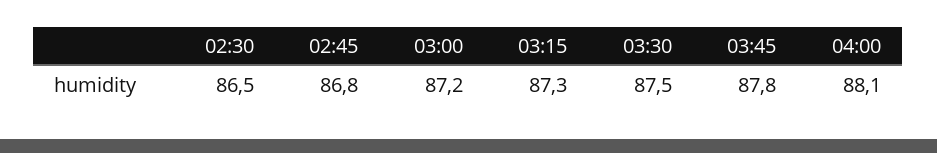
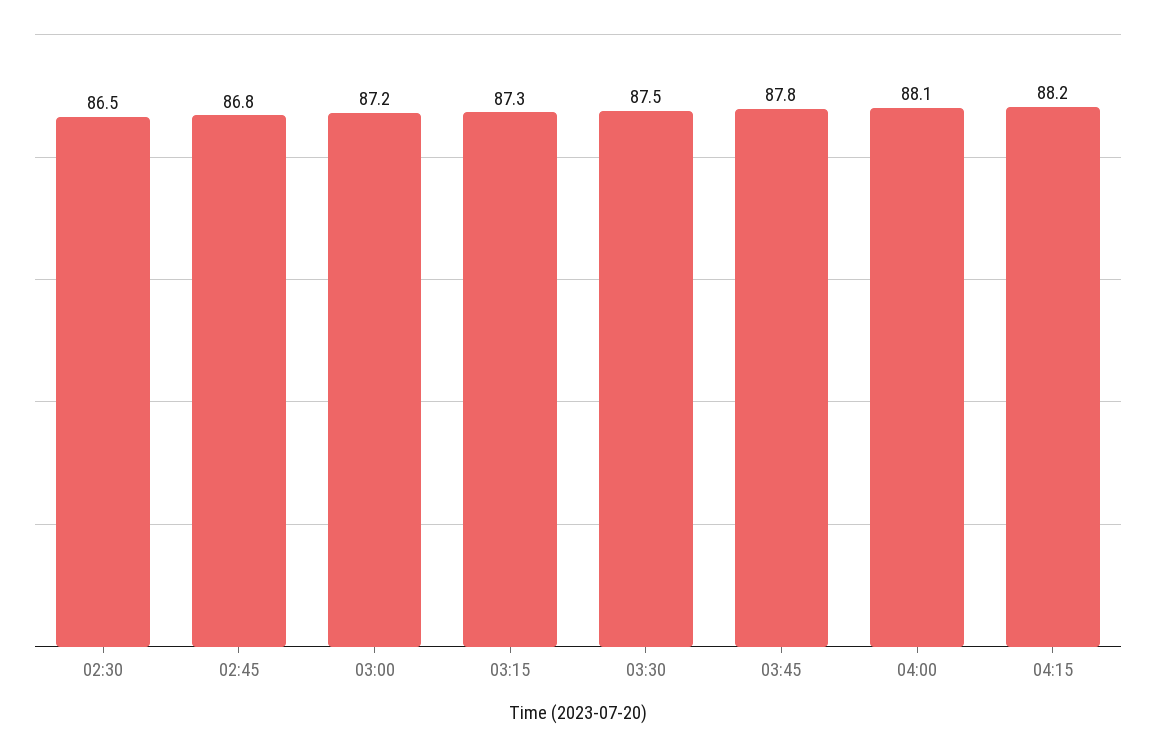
04:15: none -> 88.2

